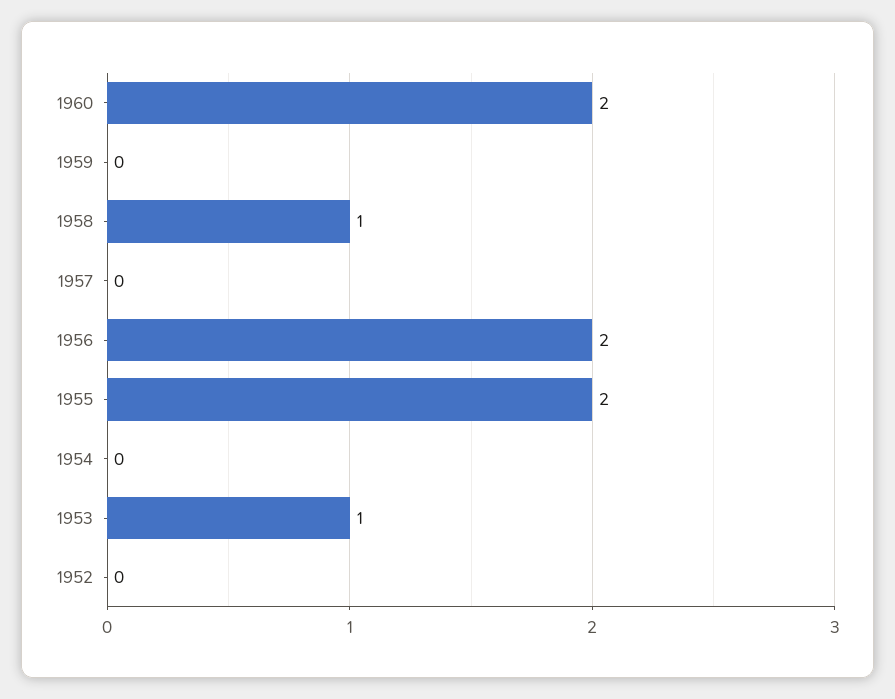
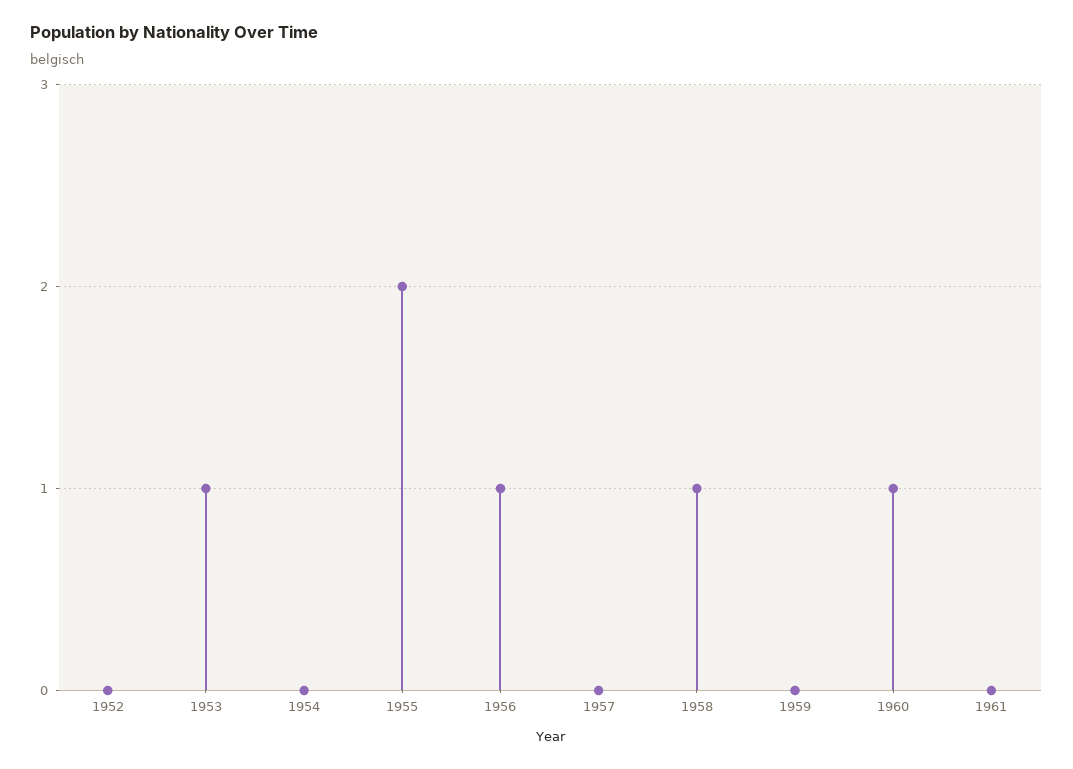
1960: 2 -> 1
1956: 2 -> 1
1961: none -> 0

